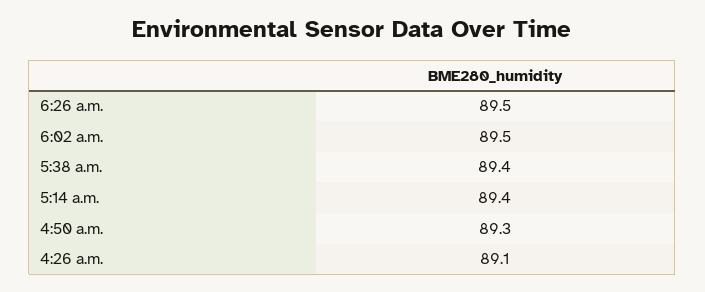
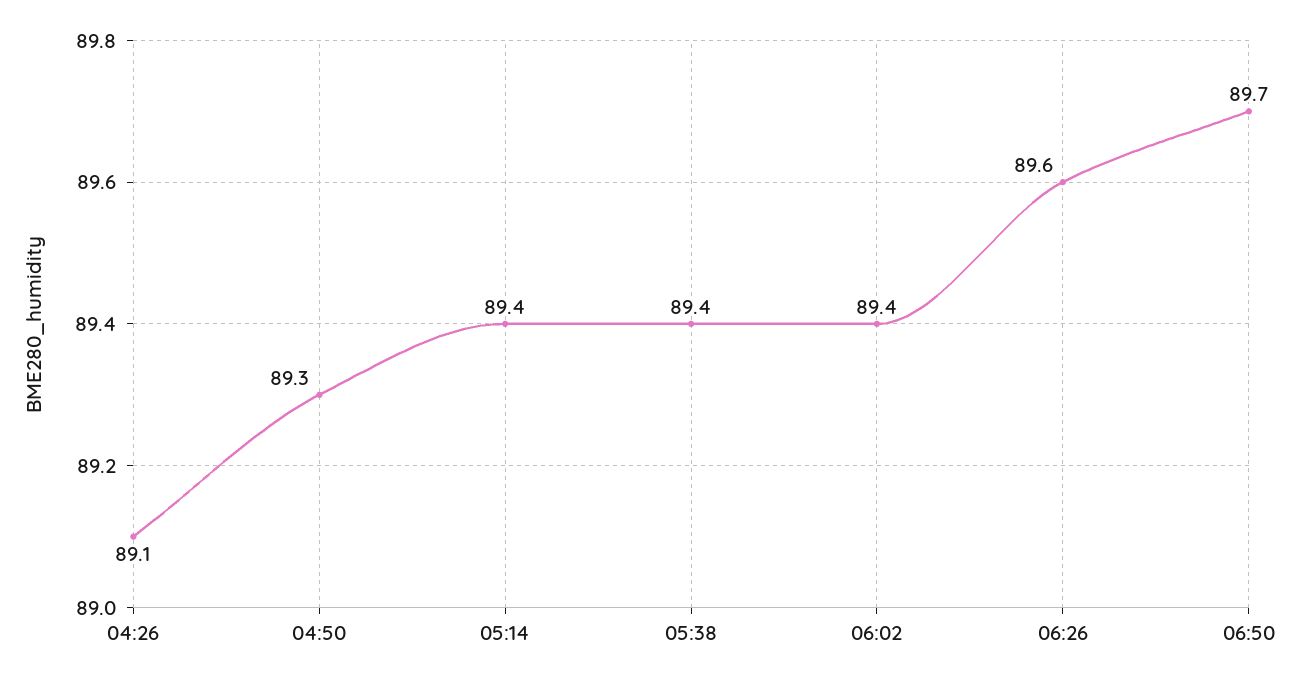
6:26 a.m.: 89.5 -> 89.6
6:02 a.m.: 89.5 -> 89.4
06:50: none -> 89.7

